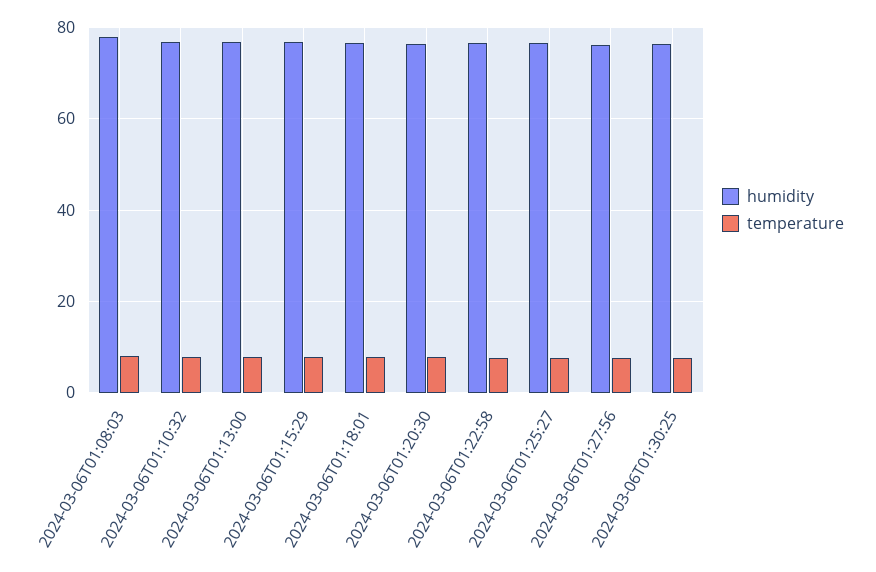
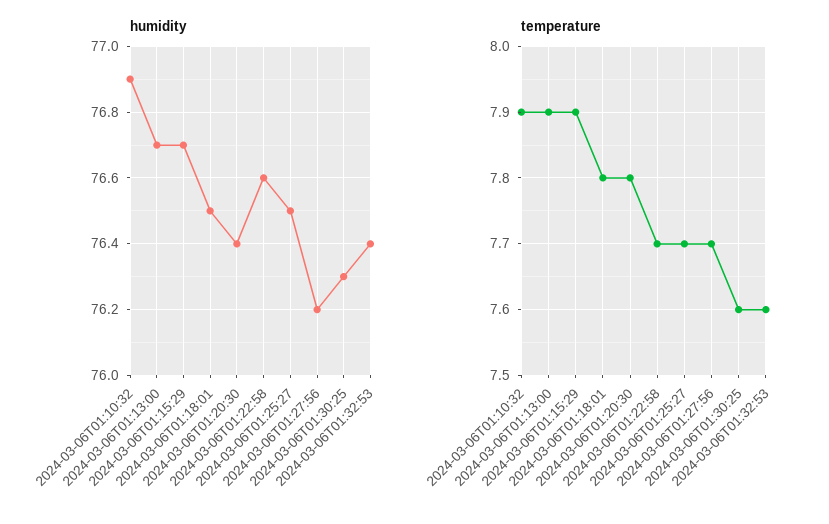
humidity, 2024-03-06T01:08:03: 78 -> none
temperature, 2024-03-06T01:08:03: 8 -> none
humidity, 2024-03-06T01:32:53: none -> 76.4
temperature, 2024-03-06T01:32:53: none -> 7.6

